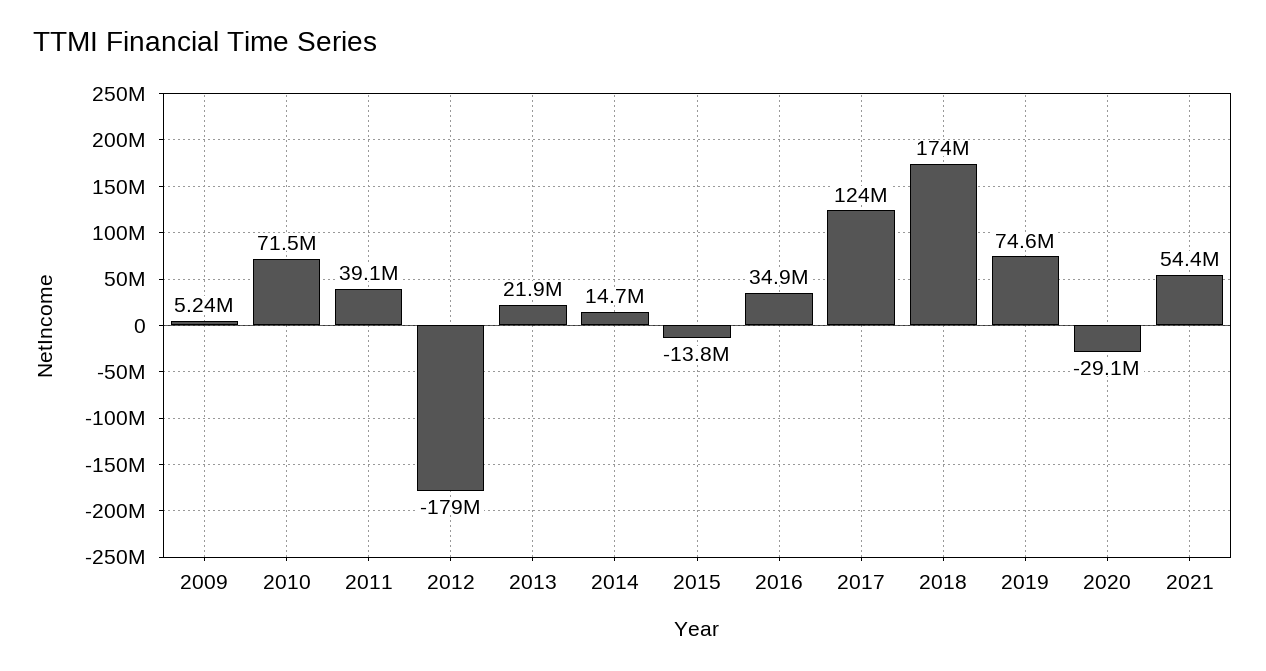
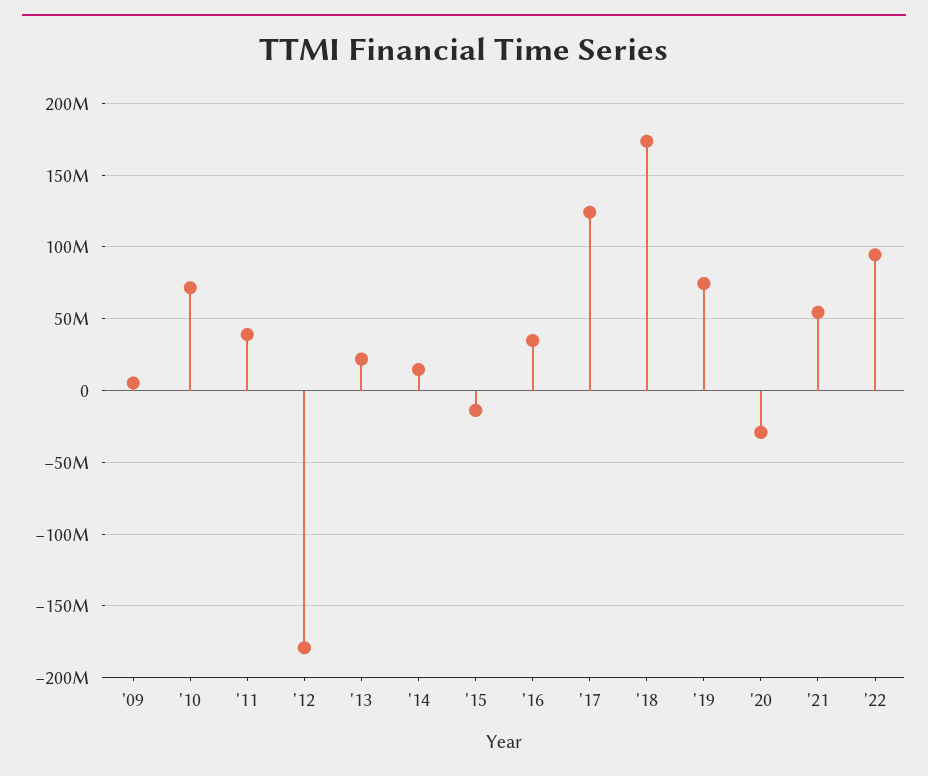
'22: none -> 95000000

